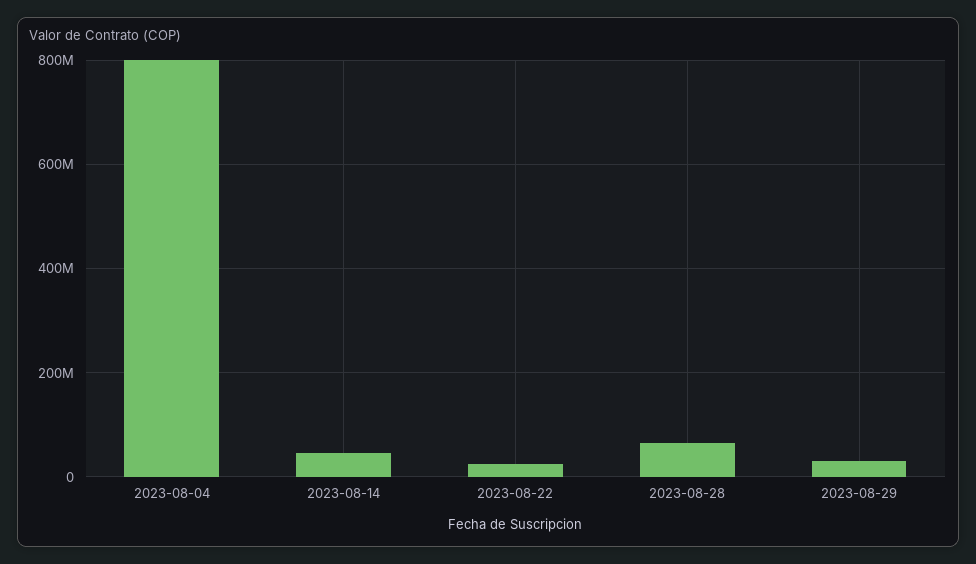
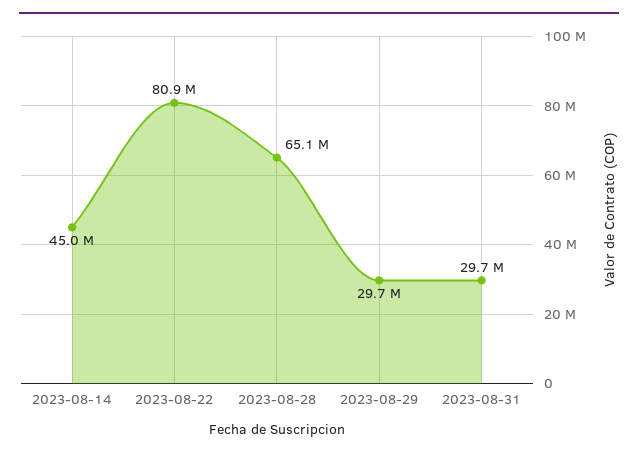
2023-08-04: 800000000 -> none
2023-08-22: 20000000 -> 80900000
2023-08-31: none -> 29700000

